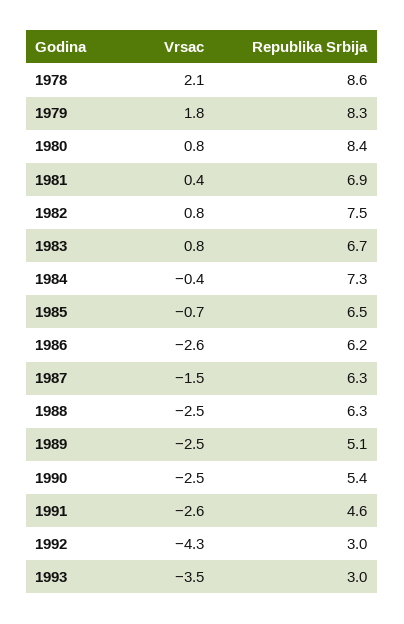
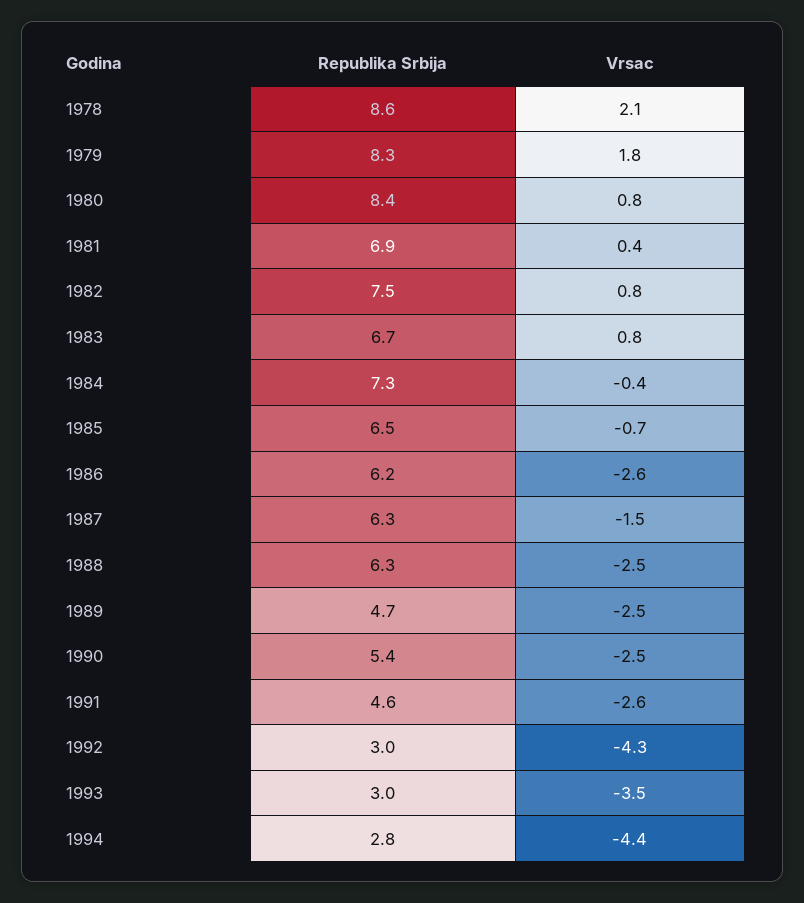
Republika Srbija, 1989: 5.1 -> 4.7
Republika Srbija, 1994: none -> 2.8
Vrsac, 1994: none -> -4.4

